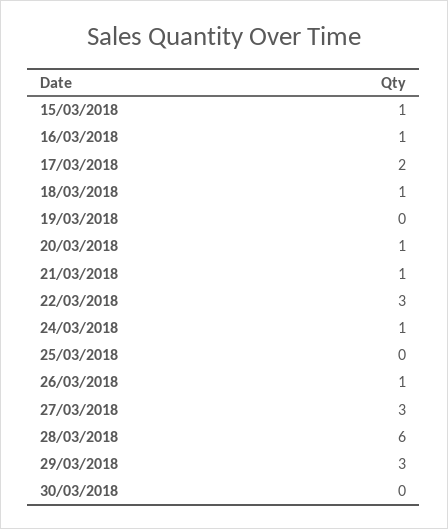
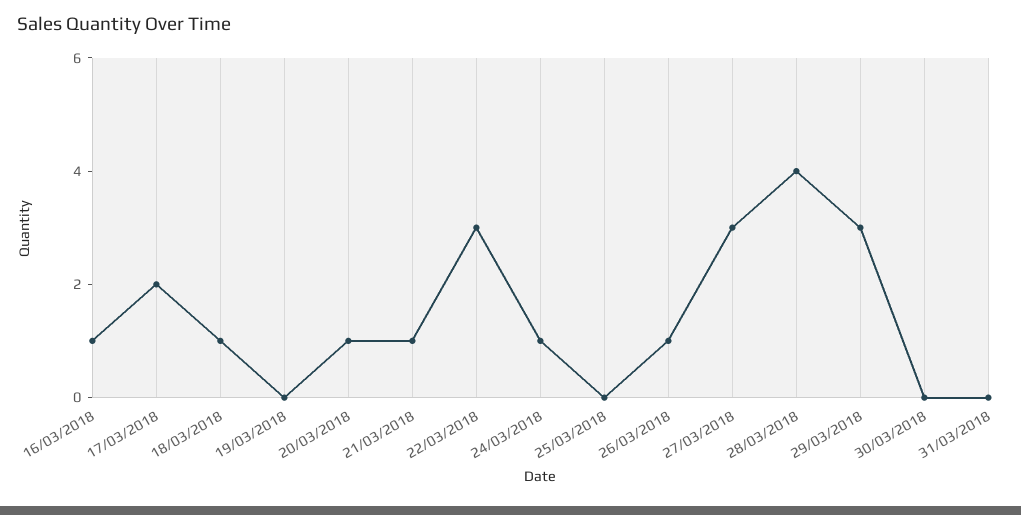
15/03/2018: 1 -> none
28/03/2018: 6 -> 4
31/03/2018: none -> 0

